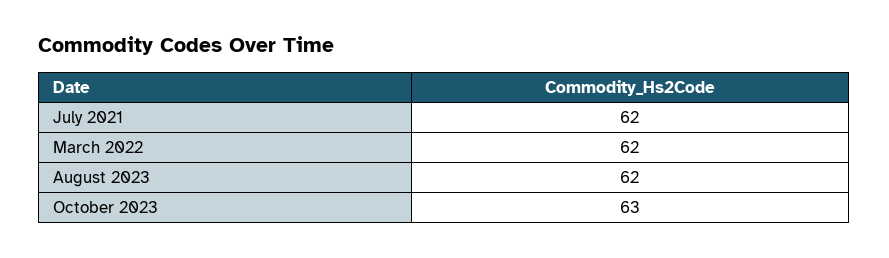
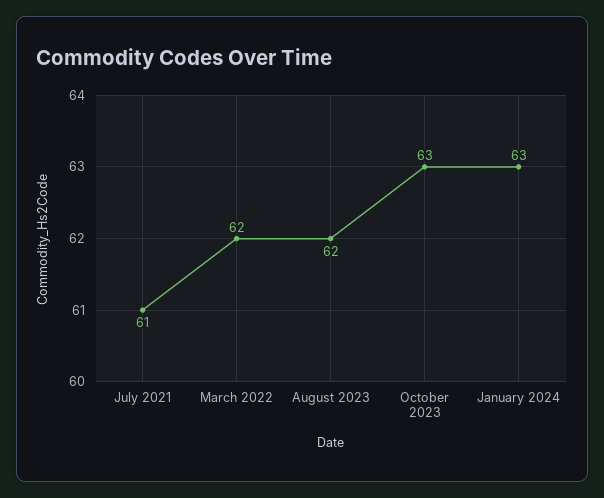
July 2021: 62 -> 61
January 2024: none -> 63

